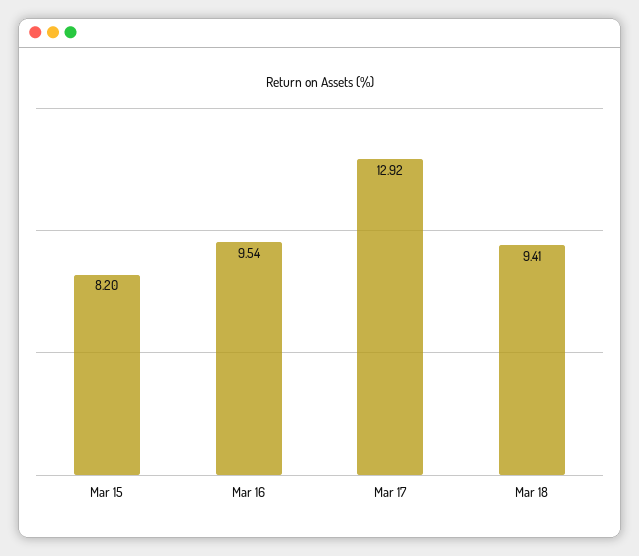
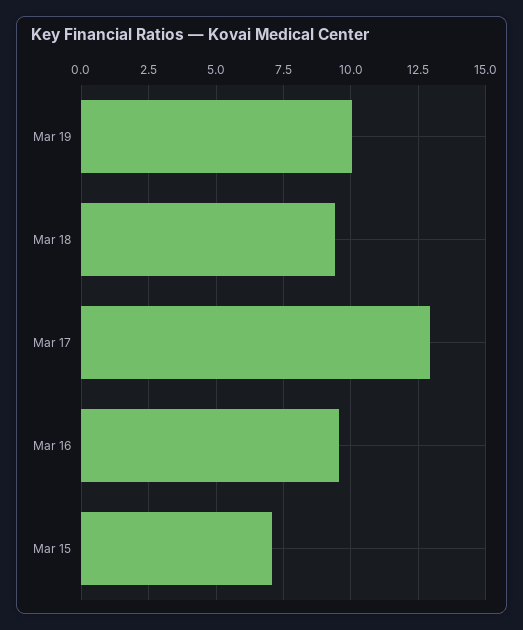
Mar 15: 8.2 -> 7
Mar 19: none -> 10

